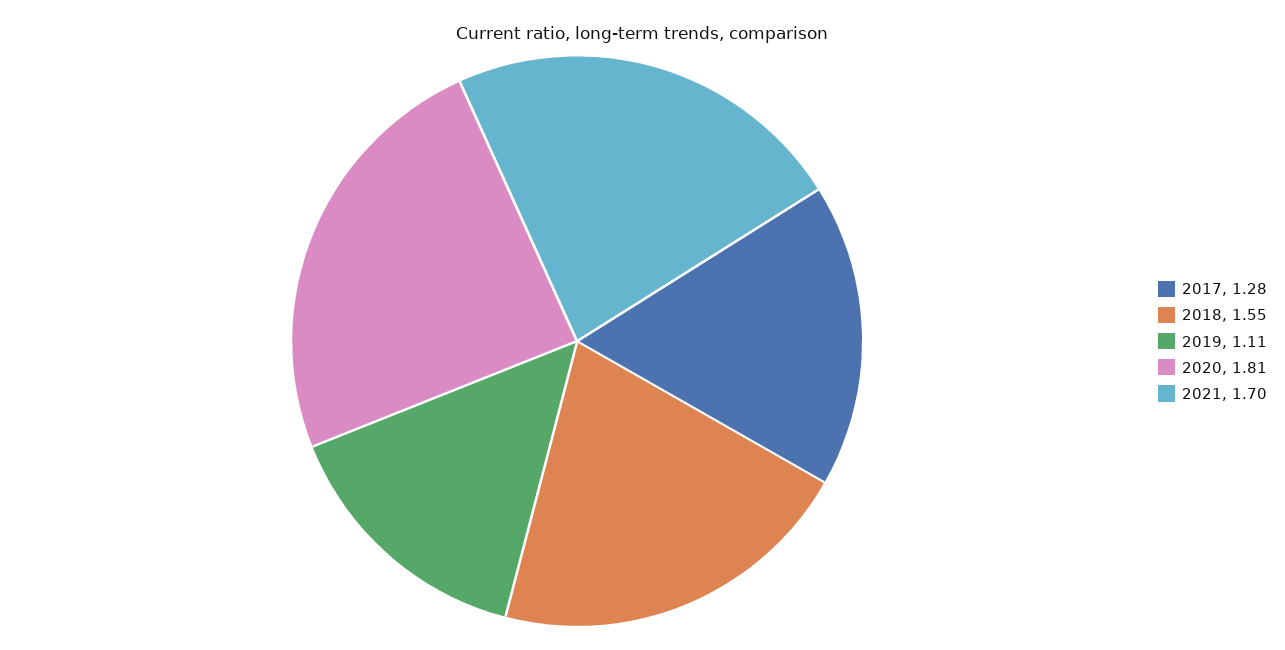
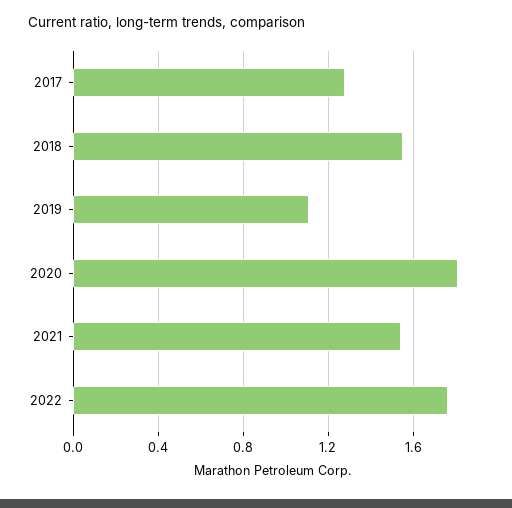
2021: 1.7 -> 1.55
2022: none -> 1.75

